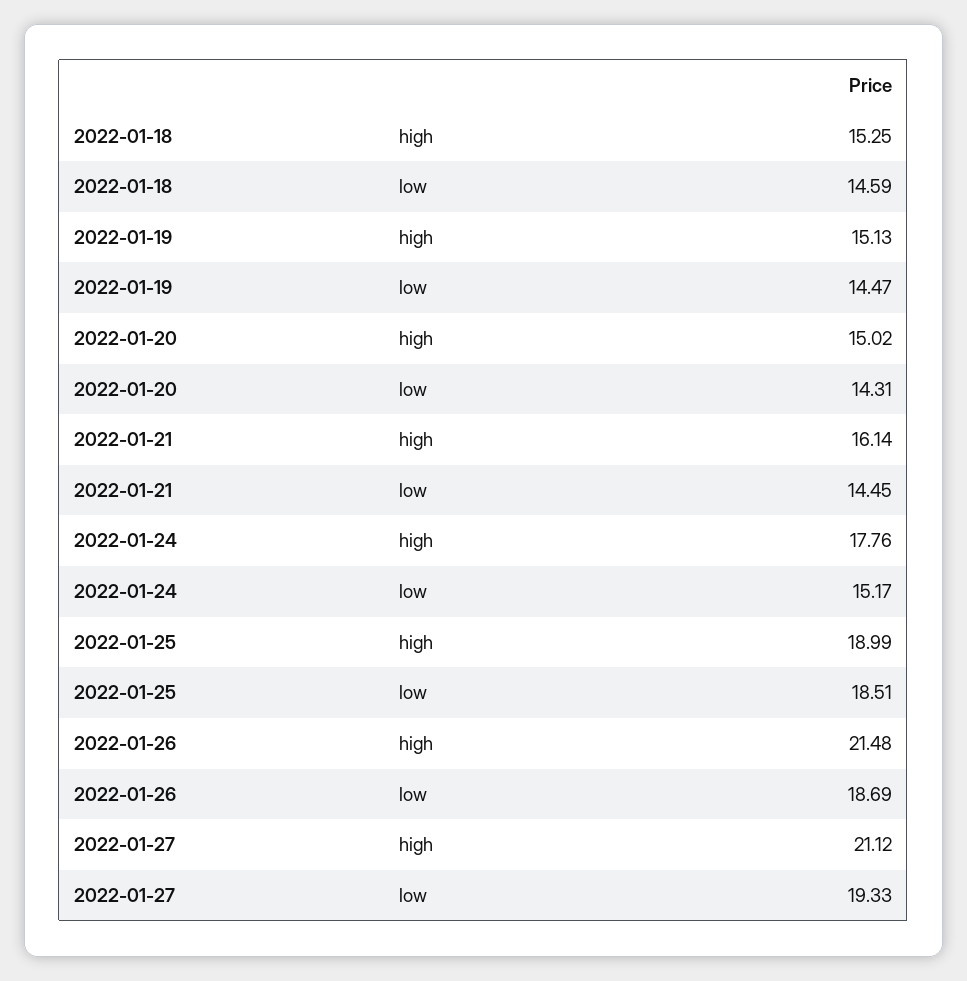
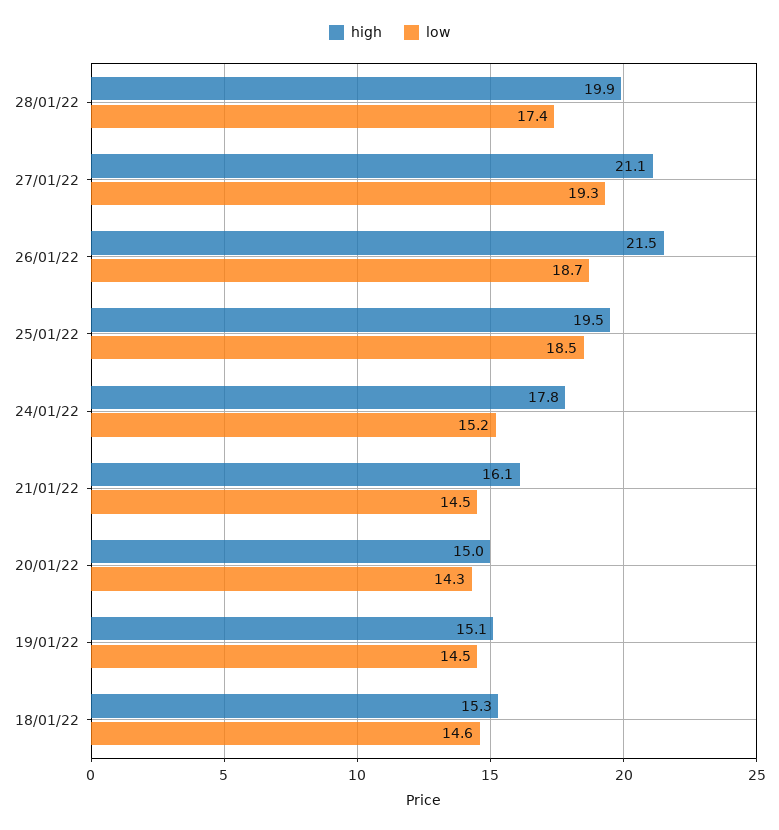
high, 2022-01-25: 18.99 -> 19.5
high, 28/01/22: none -> 19.9
low, 28/01/22: none -> 17.4

